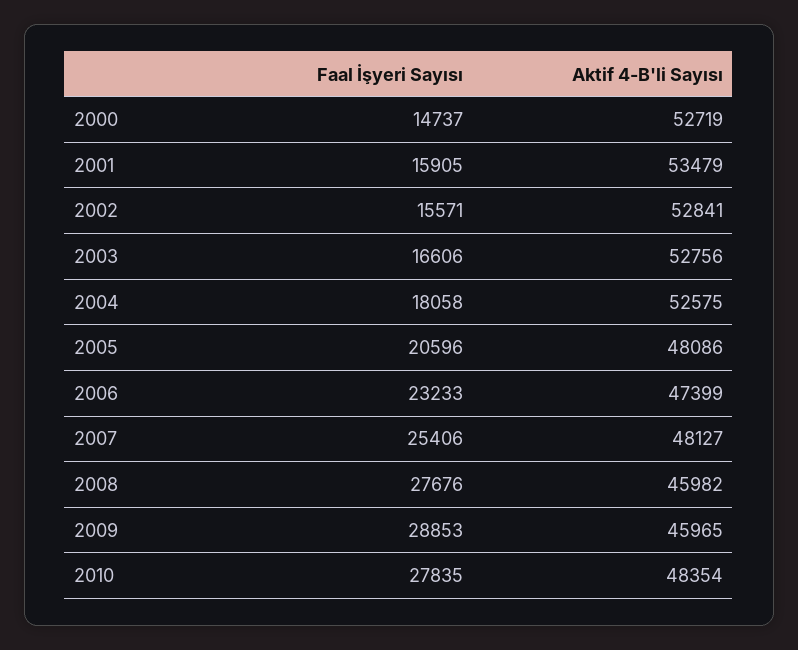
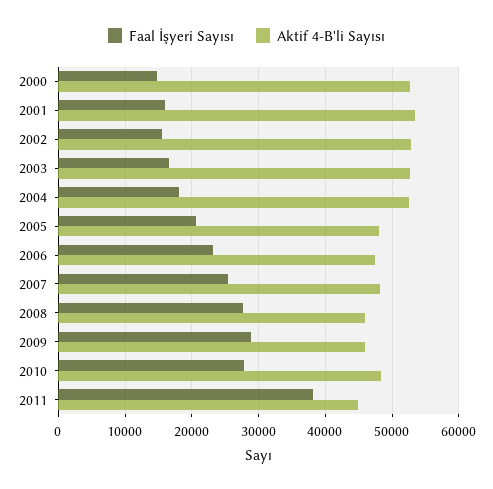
Faal İşyeri Sayısı, 2011: none -> 38000
Aktif 4-B'li Sayısı, 2011: none -> 45000

